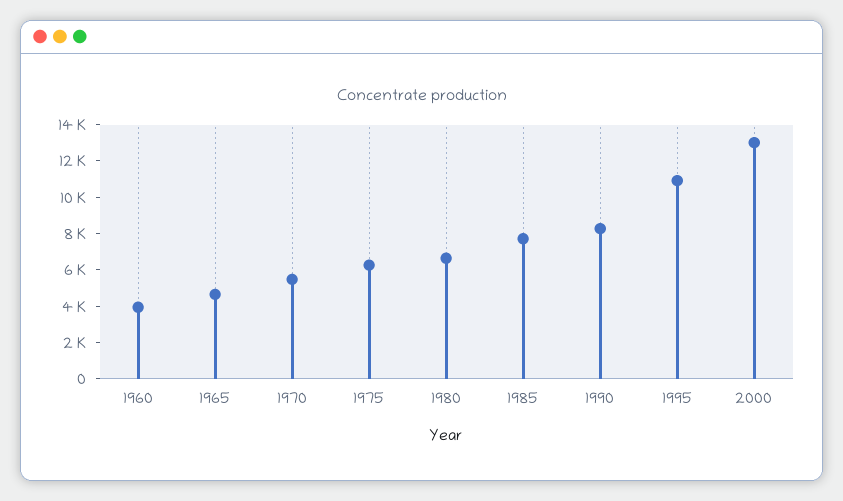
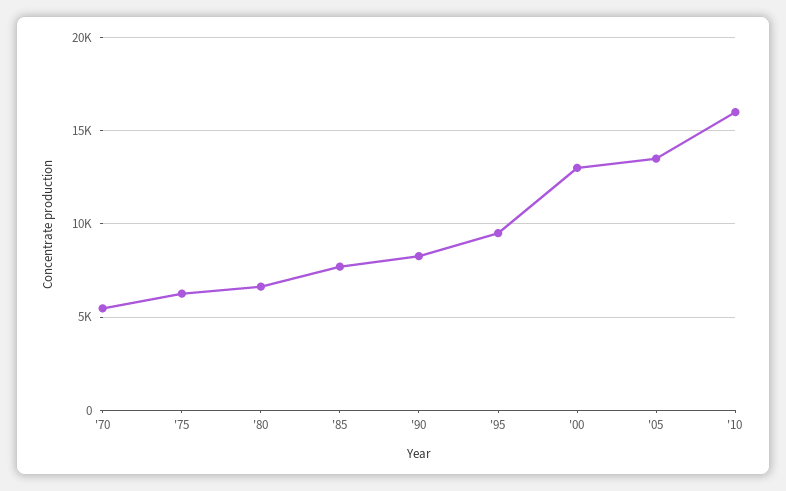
1960: 4000 -> none
1965: 4500 -> none
1995: 11000 -> 9500
'05: none -> 13500
'10: none -> 16000

